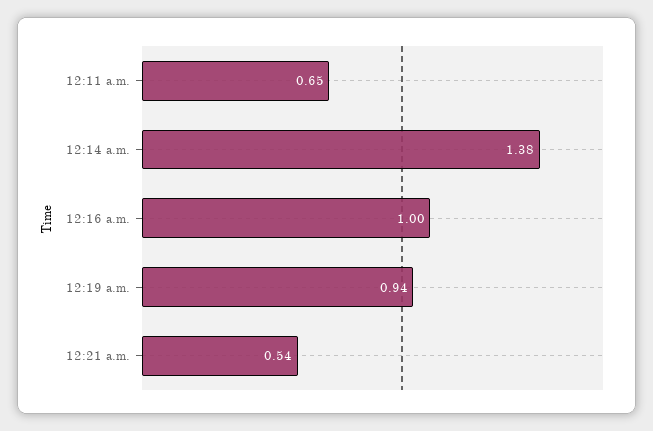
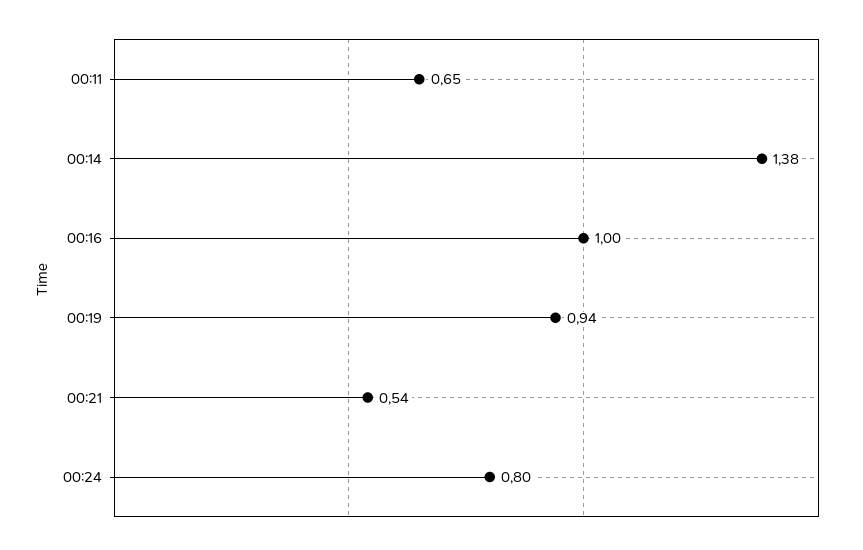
00:24: none -> 0.8

